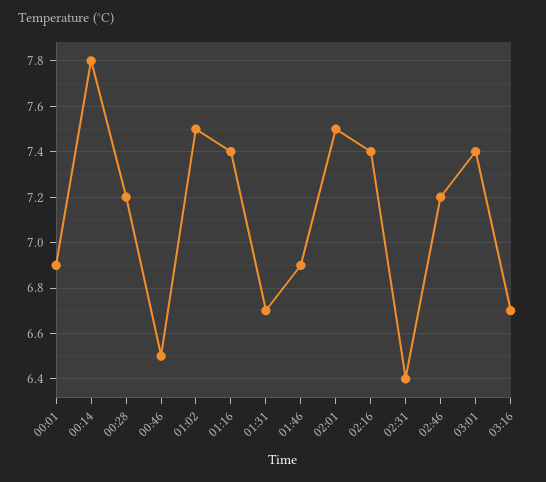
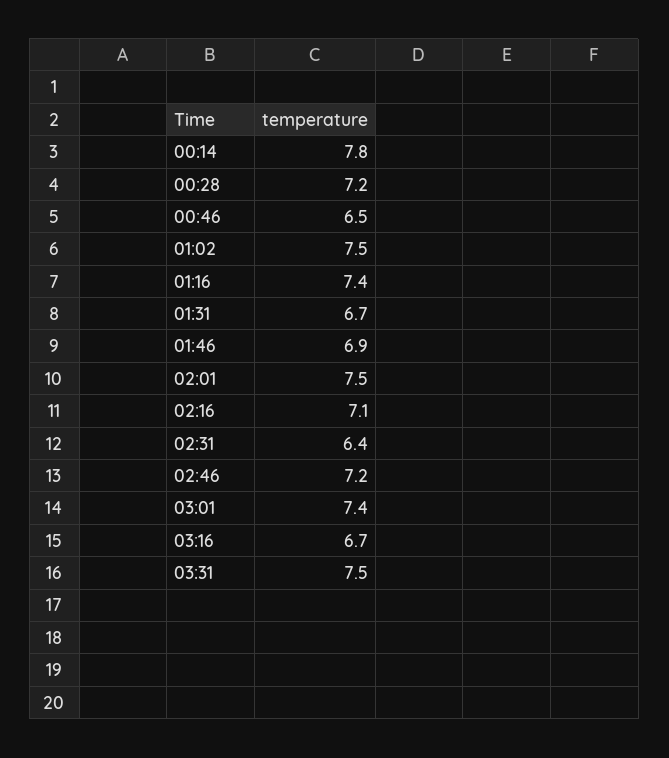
00:01: 6.9 -> none
02:16: 7.4 -> 7.1
03:31: none -> 7.5

